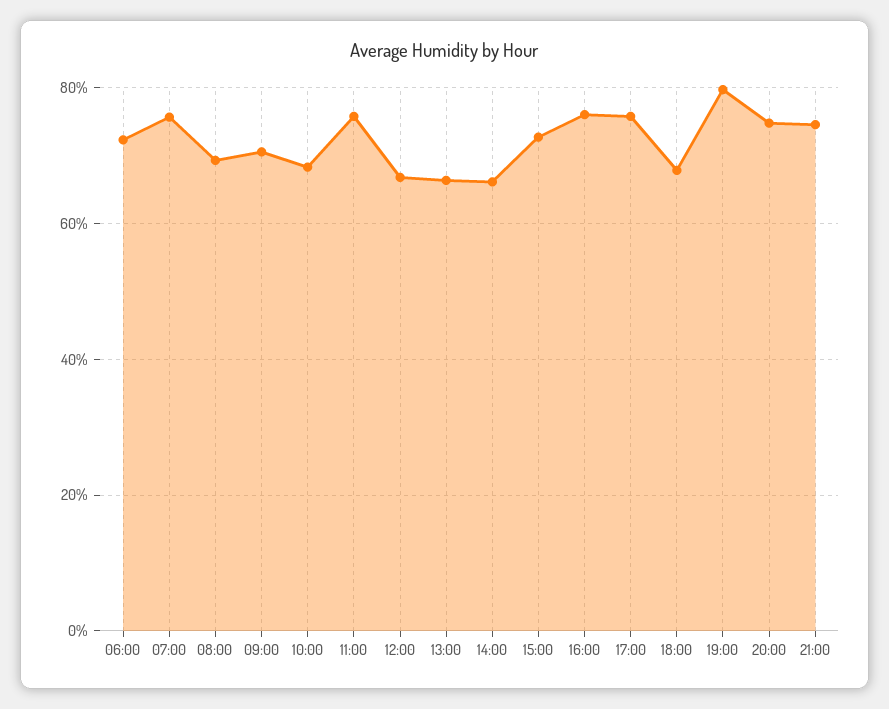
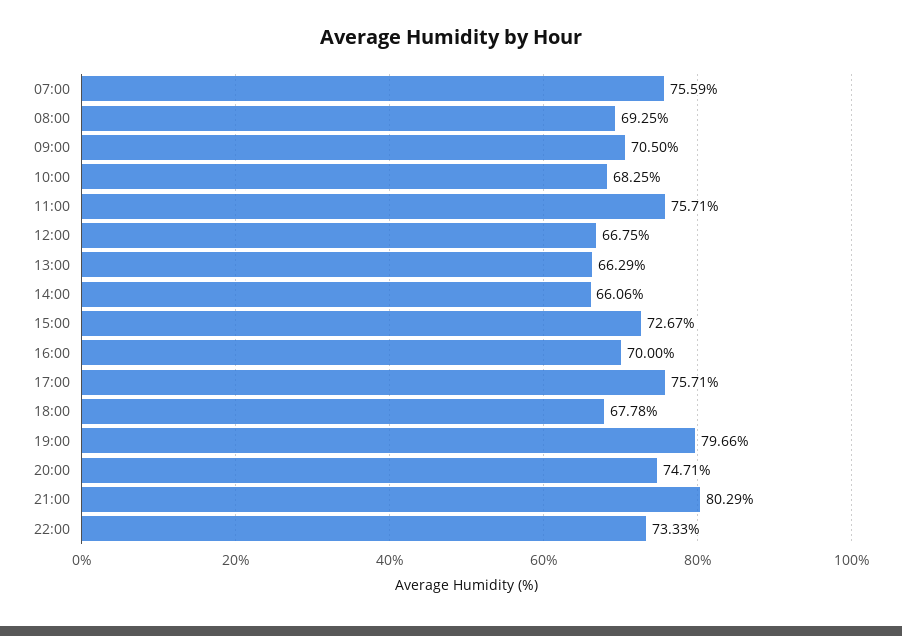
06:00: 72 -> none
16:00: 76 -> 70
21:00: 74 -> 80.29
22:00: none -> 73.33

